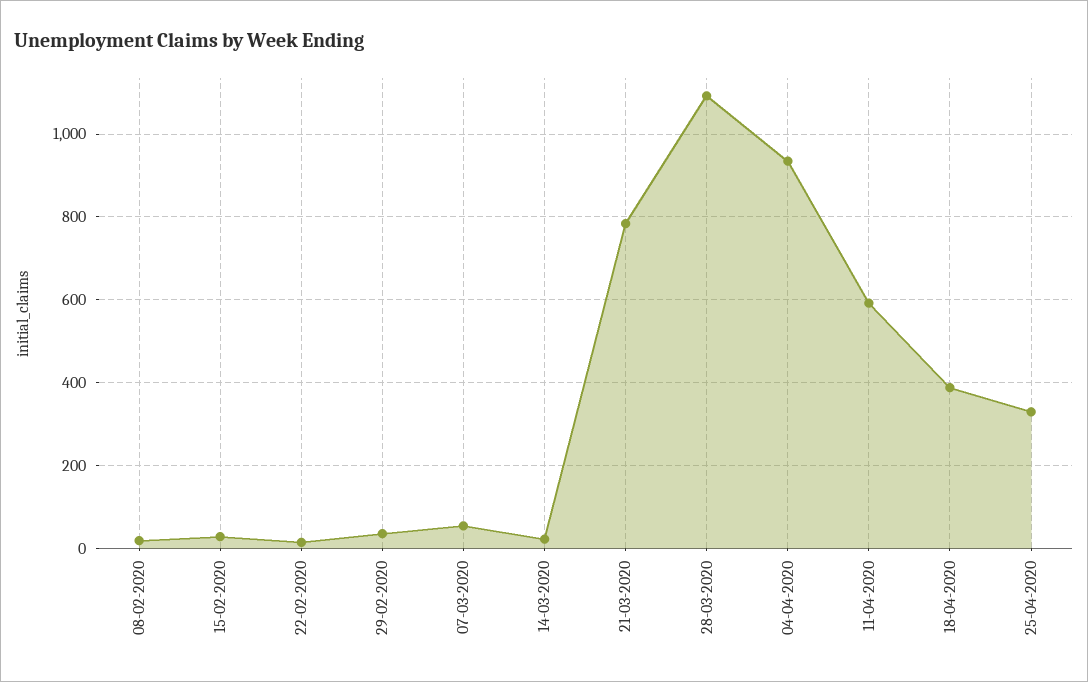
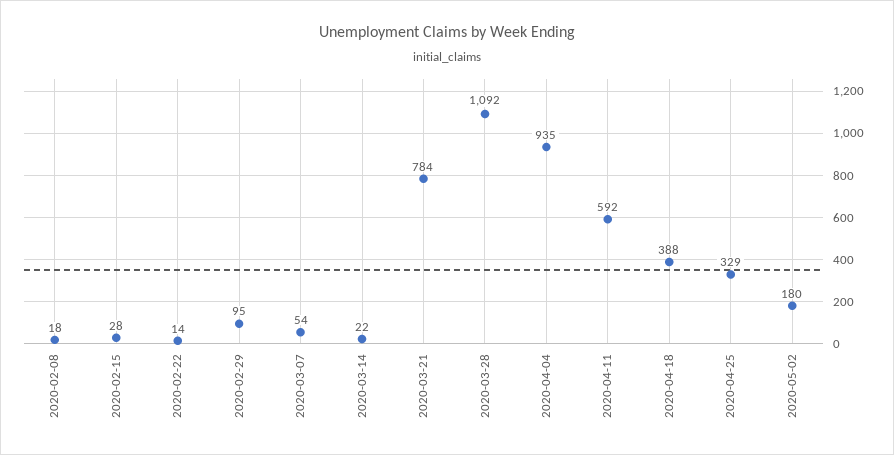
29-02-2020: 40 -> 95
2020-05-02: none -> 180

